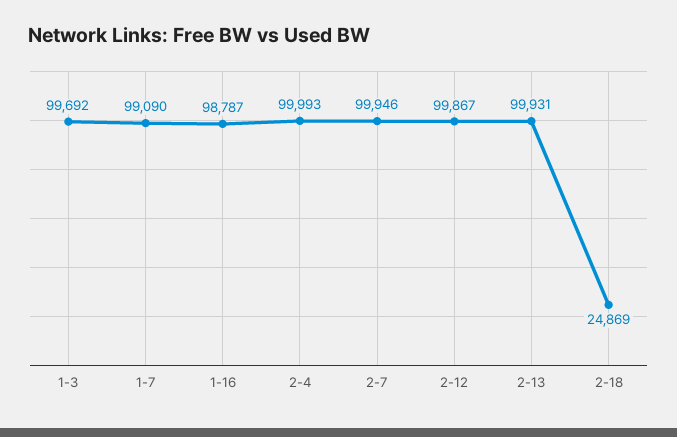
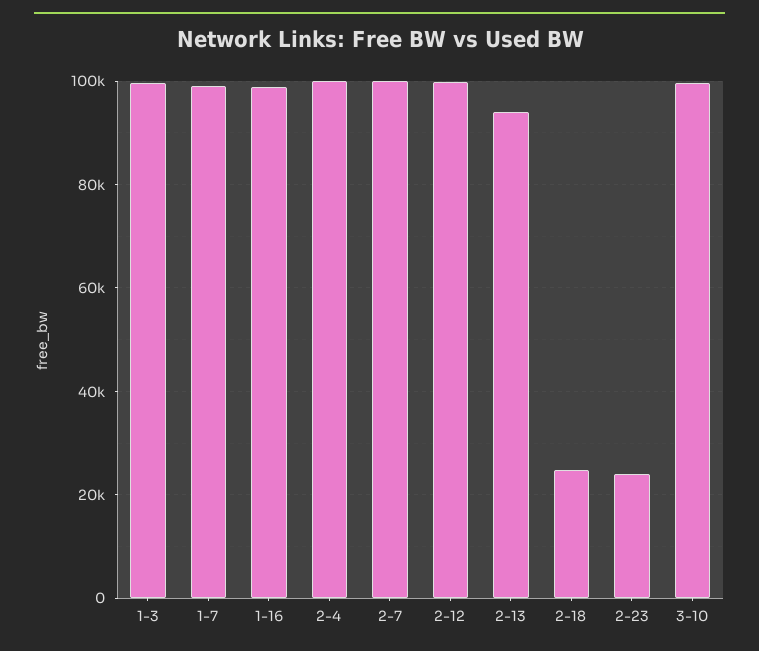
2-13: 99931 -> 94000
2-23: none -> 24000
3-10: none -> 100000

